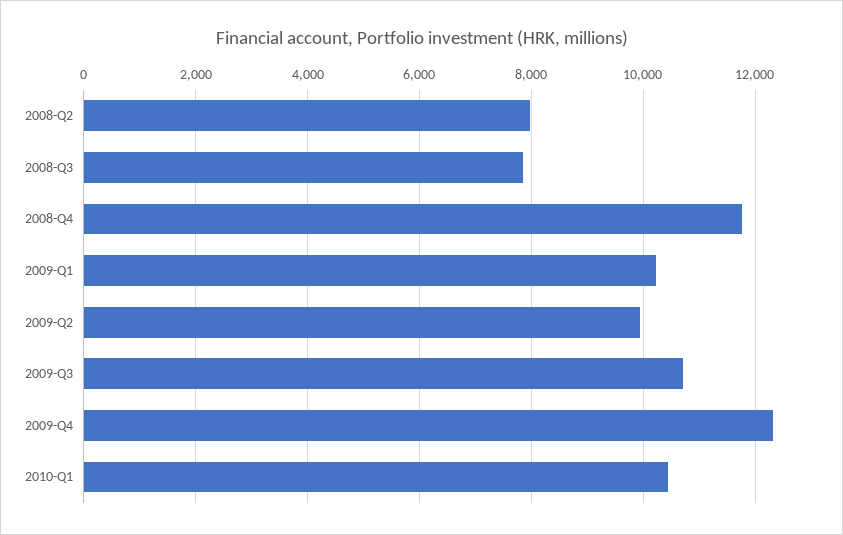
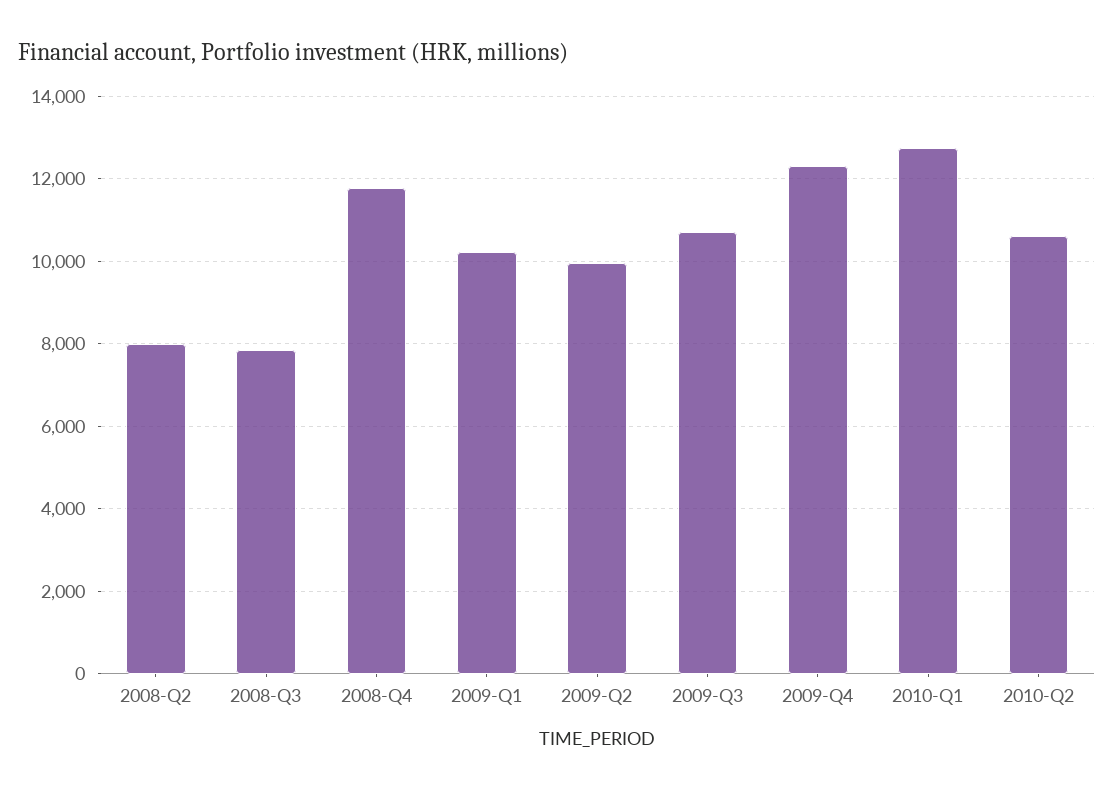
2010-Q1: 10400 -> 12800
2010-Q2: none -> 10600

